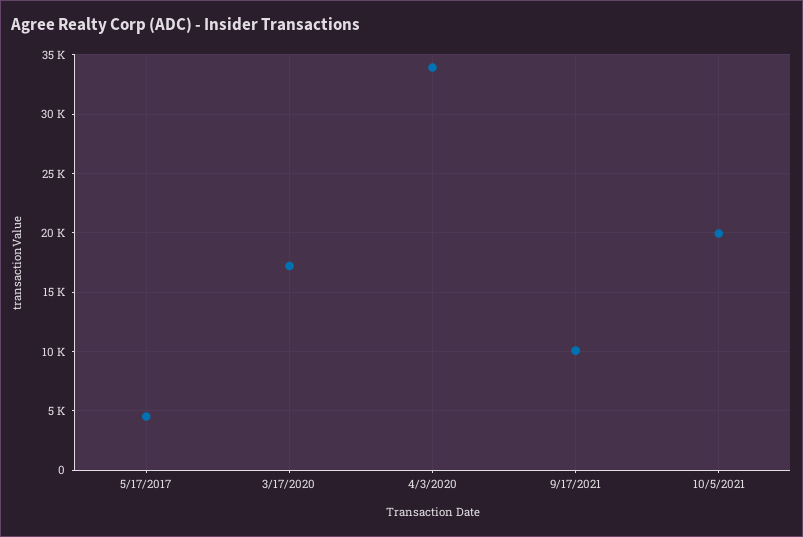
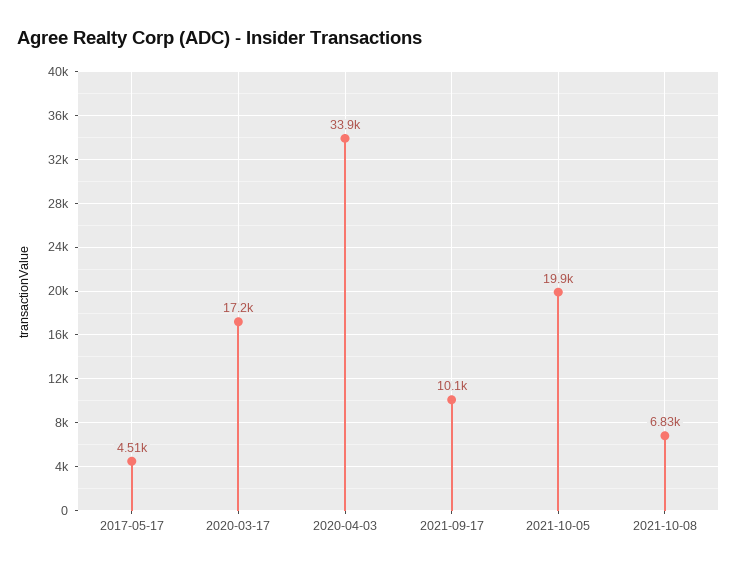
2021-10-08: none -> 6830

